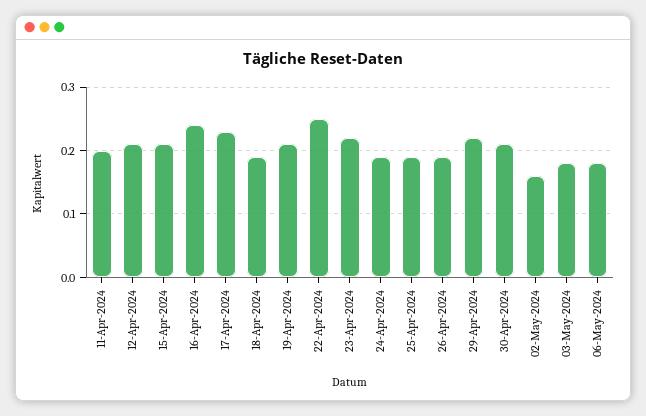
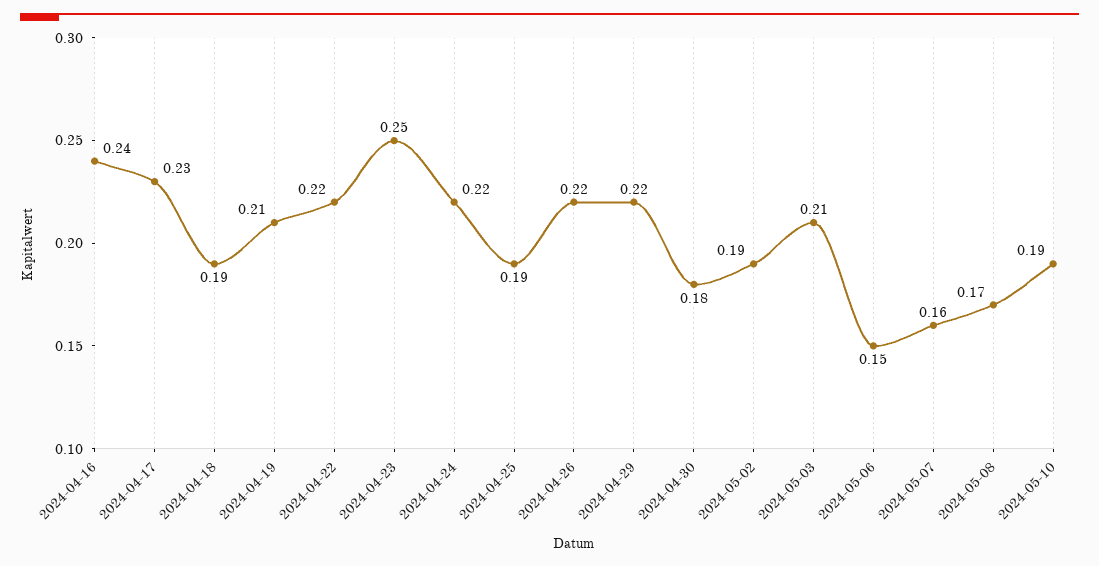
11-Apr-2024: 0.2 -> none
12-Apr-2024: 0.21 -> none
15-Apr-2024: 0.21 -> none
22-Apr-2024: 0.25 -> 0.22
23-Apr-2024: 0.22 -> 0.25
24-Apr-2024: 0.19 -> 0.22
26-Apr-2024: 0.19 -> 0.22
30-Apr-2024: 0.21 -> 0.18
02-May-2024: 0.16 -> 0.19
03-May-2024: 0.18 -> 0.21
06-May-2024: 0.18 -> 0.15
2024-05-07: none -> 0.16
2024-05-08: none -> 0.17
2024-05-10: none -> 0.19

